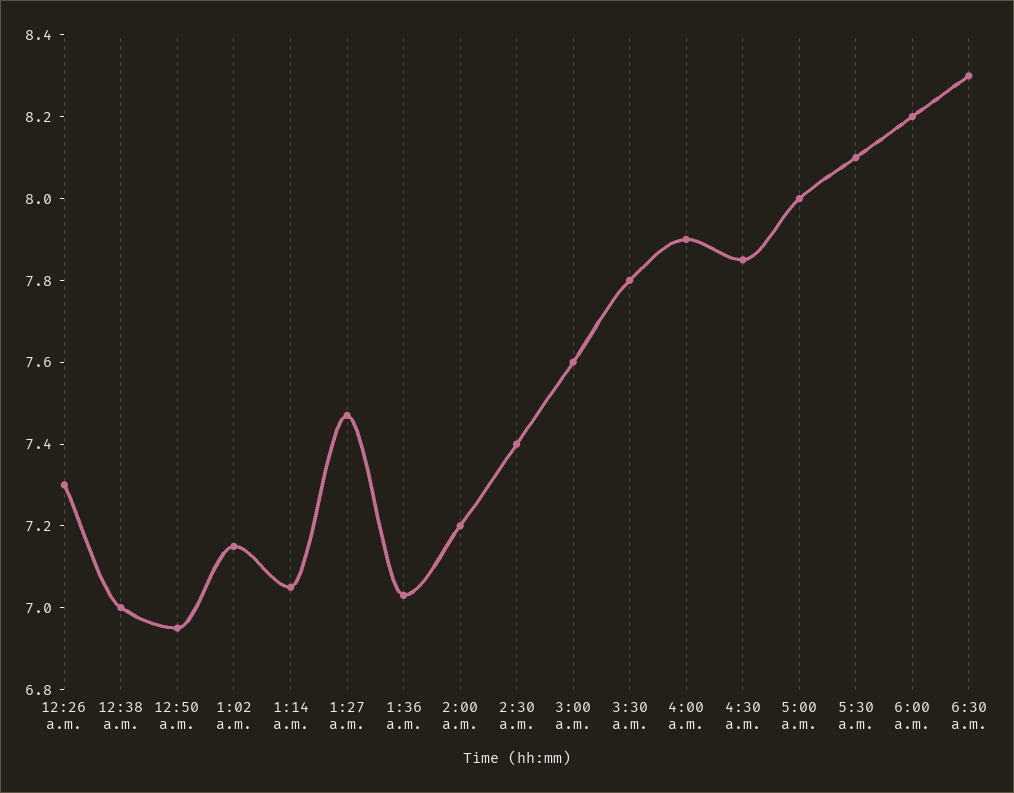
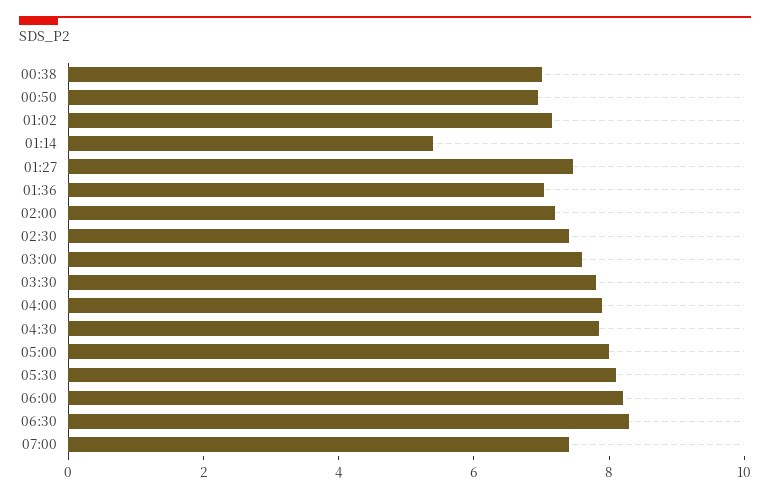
12:26 a.m.: 7.3 -> none
1:14 a.m.: 7.05 -> 5.5
07:00: none -> 7.5

